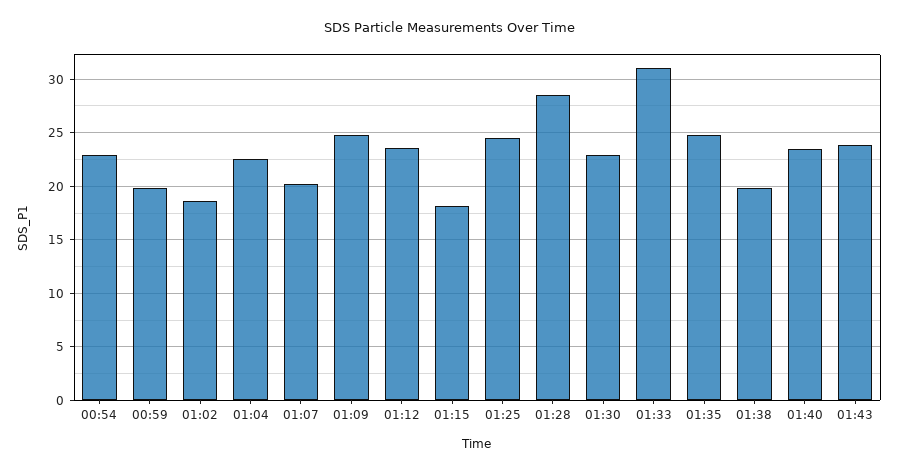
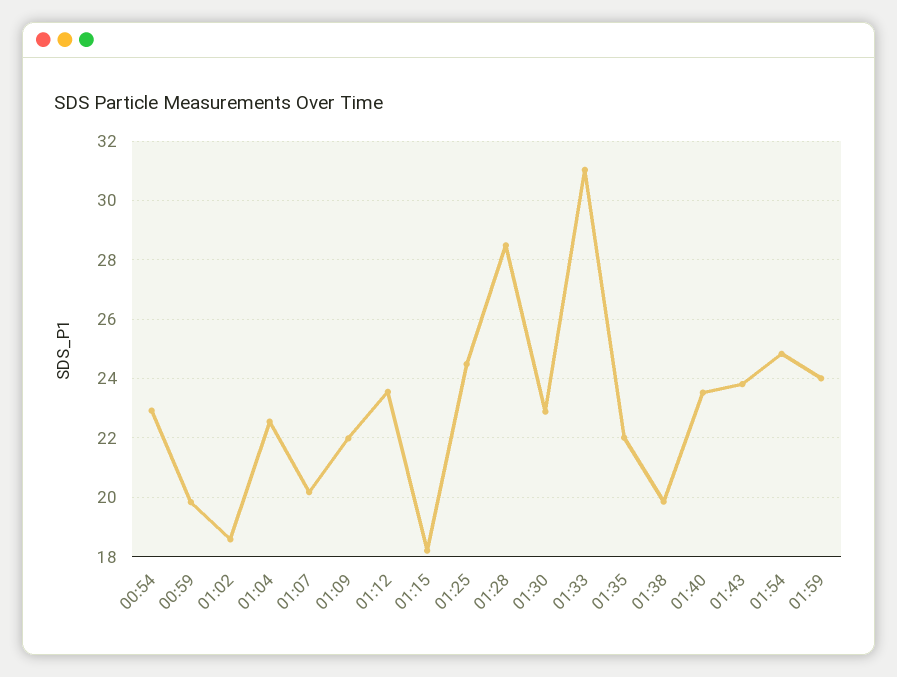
01:09: 25 -> 22
01:35: 25 -> 22
01:54: none -> 24.75
01:59: none -> 24

